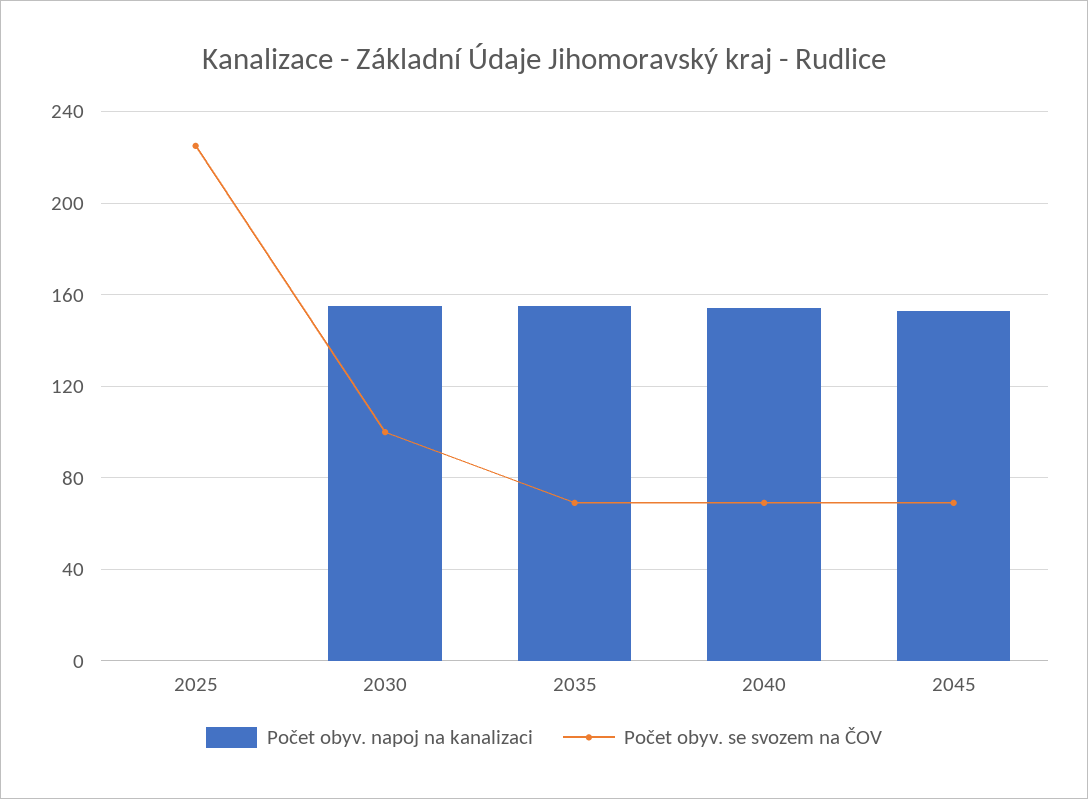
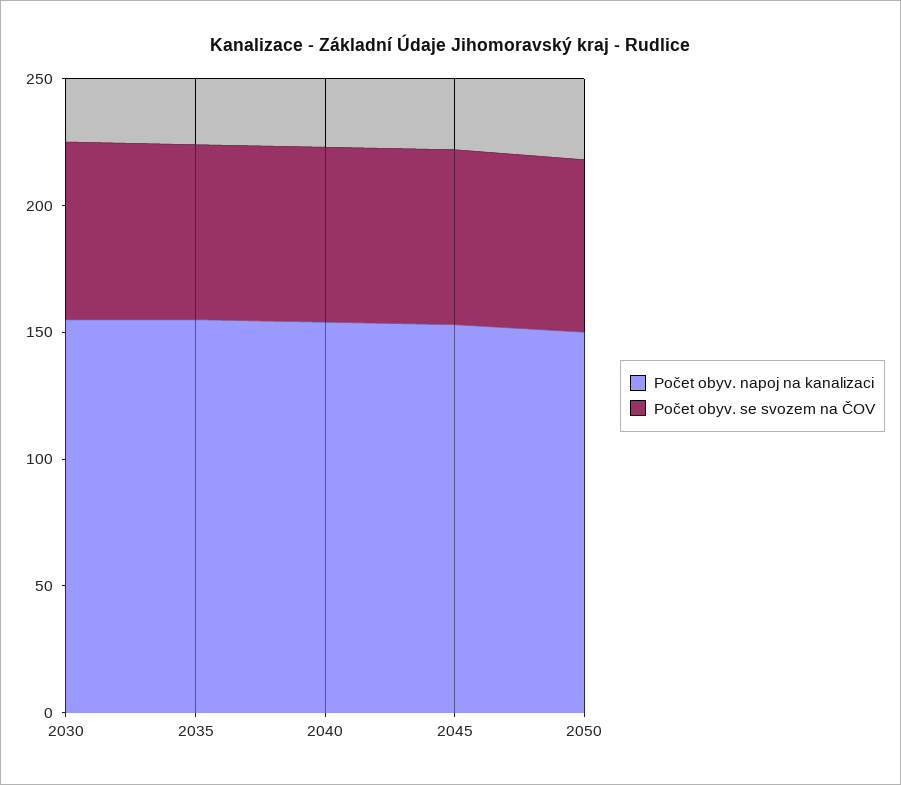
Počet obyv. napoj na kanalizaci, 2025: 0 -> none
Počet obyv. se svozem na ČOV, 2025: 225 -> none
Počet obyv. se svozem na ČOV, 2030: 100 -> 70
Počet obyv. napoj na kanalizaci, 2050: none -> 150
Počet obyv. se svozem na ČOV, 2050: none -> 70

